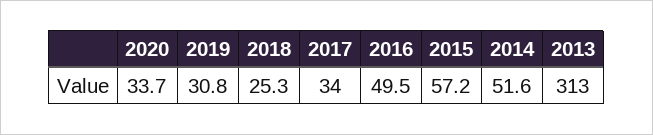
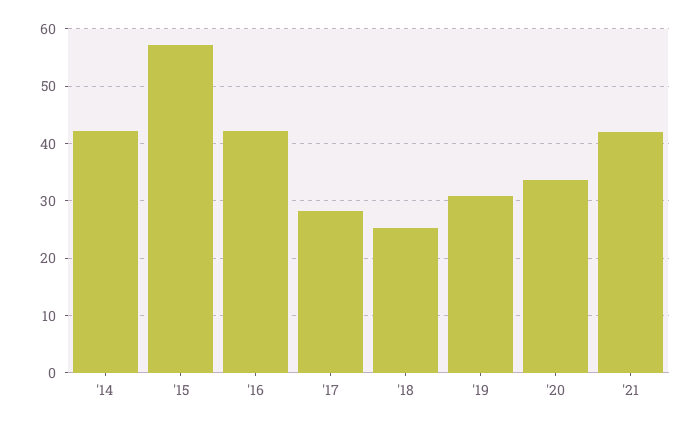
2017: 34 -> 28
2016: 49.5 -> 42
2014: 51.6 -> 42
2013: 313 -> none
'21: none -> 42

